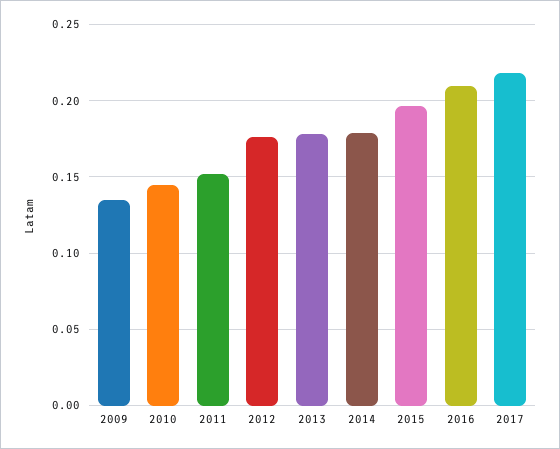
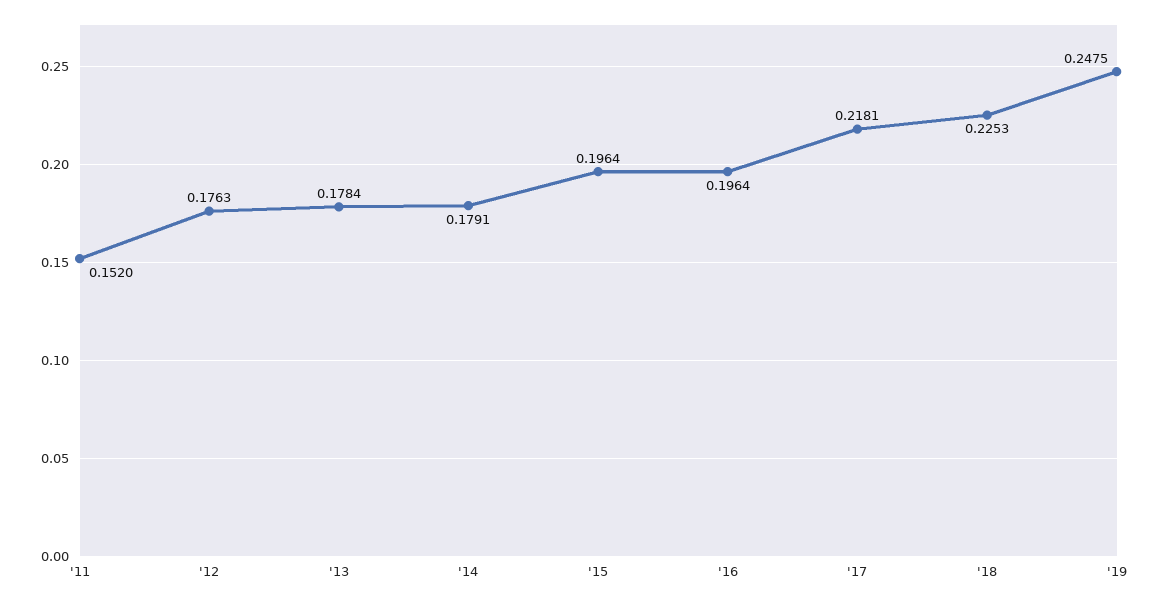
2009: 0.135 -> none
2010: 0.145 -> none
2016: 0.21 -> 0.1964
'18: none -> 0.2253
'19: none -> 0.2475

